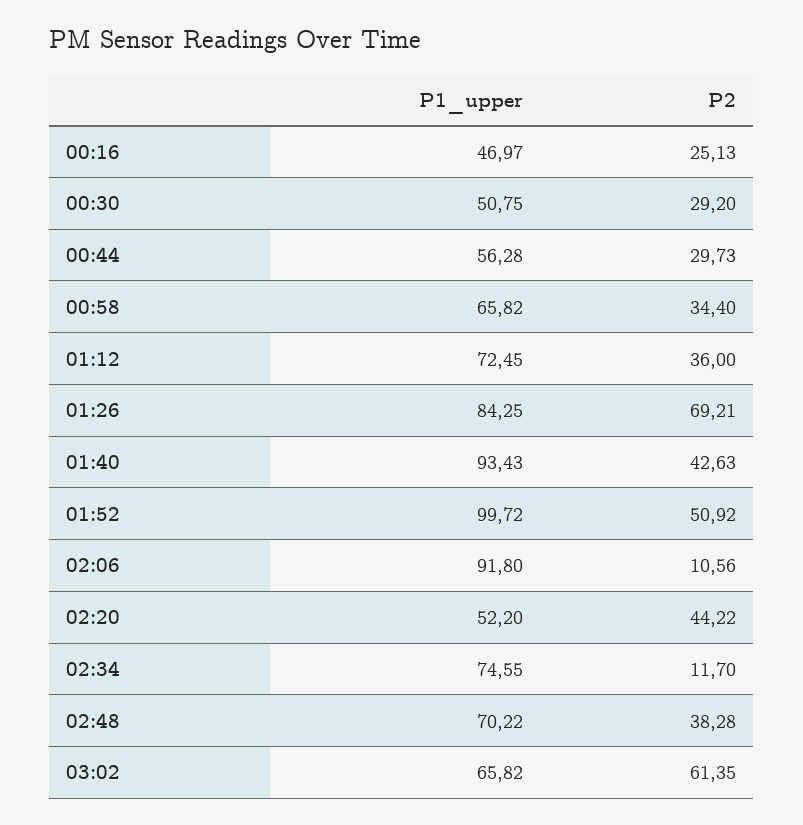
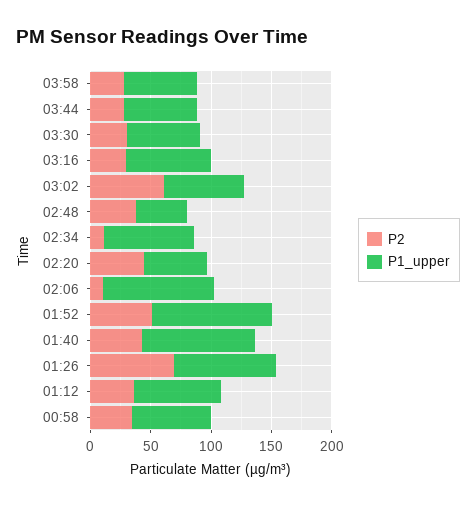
P1_upper, 00:16: 46.97 -> none
P2, 00:16: 25.13 -> none
P1_upper, 00:30: 50.75 -> none
P2, 00:30: 29.2 -> none
P1_upper, 00:44: 56.28 -> none
P2, 00:44: 29.73 -> none
P1_upper, 02:48: 70.22 -> 40
P2, 03:58: none -> 30
P1_upper, 03:58: none -> 60
P2, 03:44: none -> 30
P1_upper, 03:44: none -> 60
P2, 03:30: none -> 30
P1_upper, 03:30: none -> 60
P2, 03:16: none -> 30
P1_upper, 03:16: none -> 70

